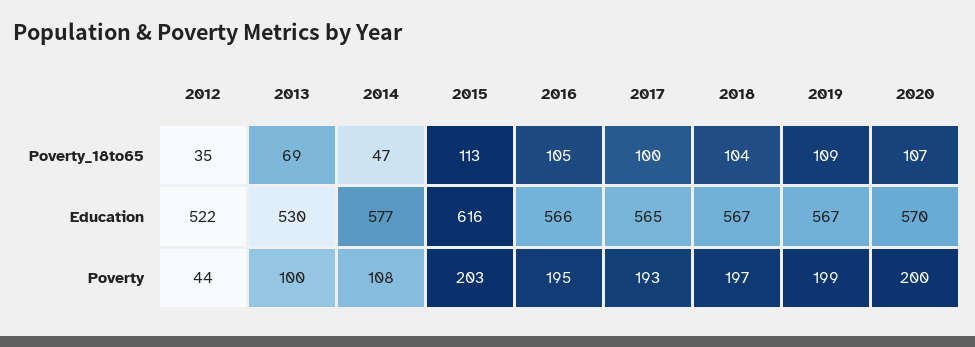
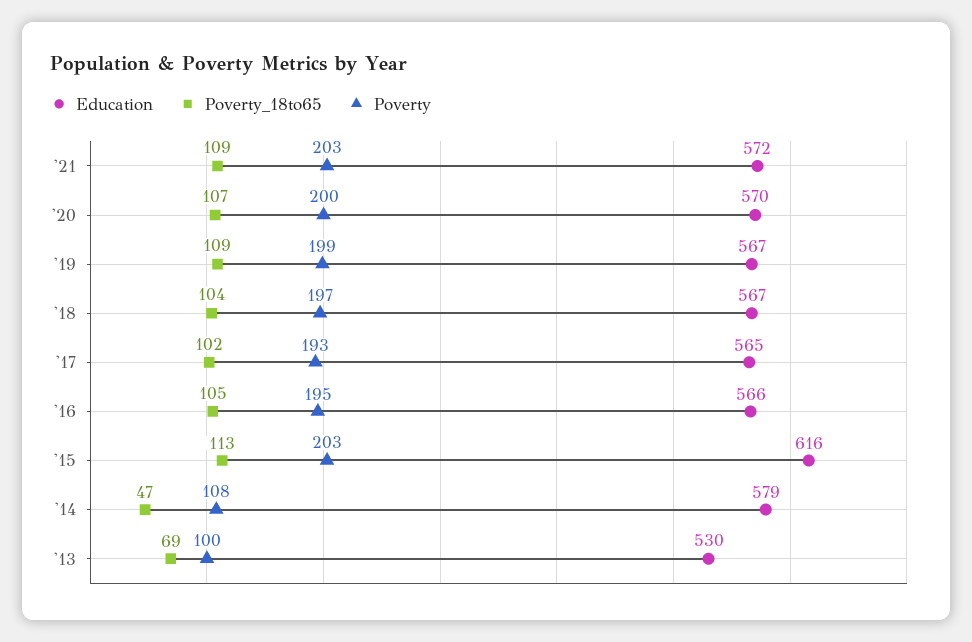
Poverty_18to65, 2012: 35 -> none
Poverty_18to65, 2017: 100 -> 102
Education, 2012: 522 -> none
Education, 2014: 577 -> 579
Poverty, 2012: 44 -> none
Education, '21: none -> 572
Poverty_18to65, '21: none -> 109
Poverty, '21: none -> 203

